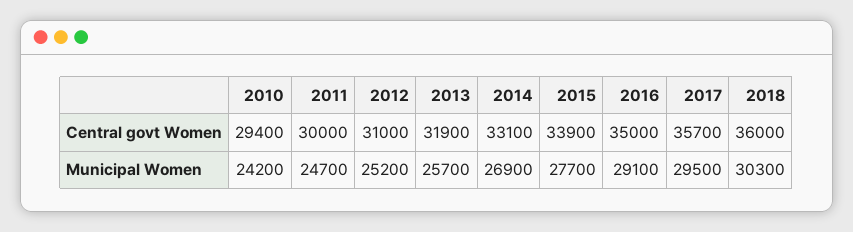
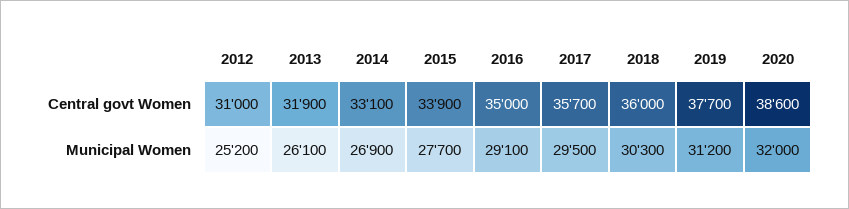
2010, Central govt Women: 29400 -> none
2011, Central govt Women: 30000 -> none
2010, Municipal Women: 24200 -> none
2011, Municipal Women: 24700 -> none
2013, Municipal Women: 25700 -> 26100
2019, Central govt Women: none -> 37700
2020, Central govt Women: none -> 38600
2019, Municipal Women: none -> 31200
2020, Municipal Women: none -> 32000

